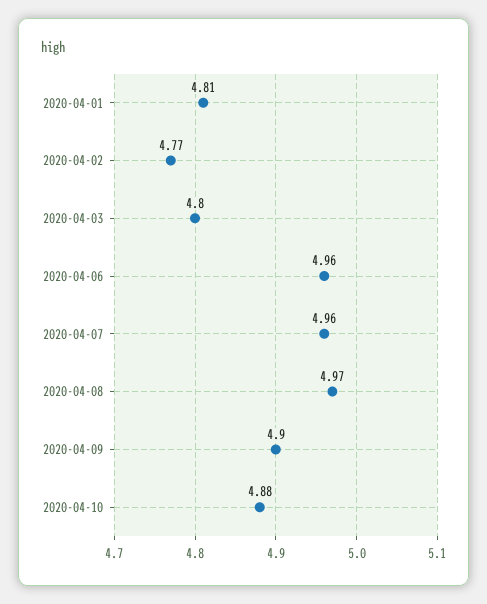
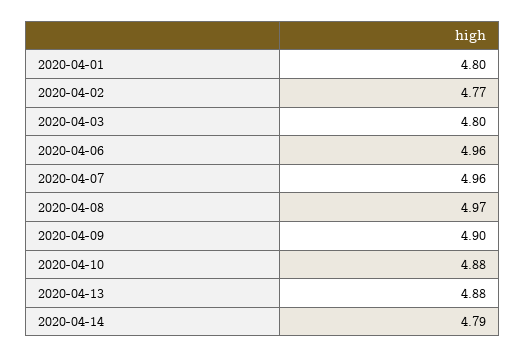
2020-04-01: 4.81 -> 4.8
2020-04-13: none -> 4.88
2020-04-14: none -> 4.79

